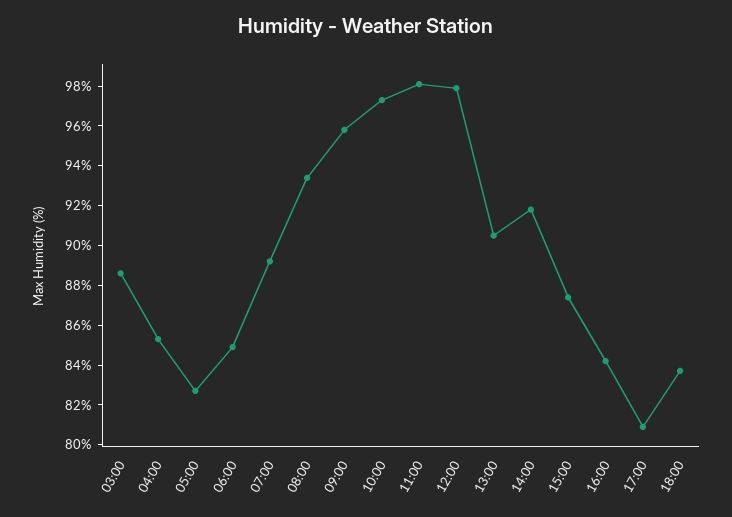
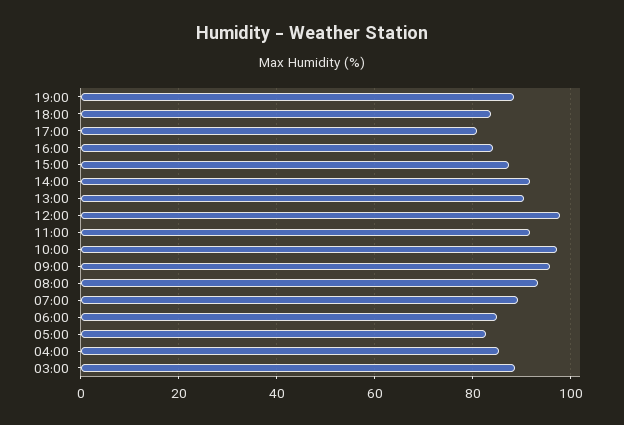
11:00: 98 -> 92
19:00: none -> 88

